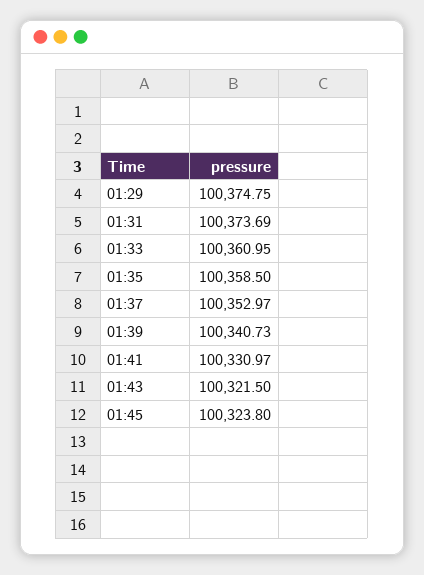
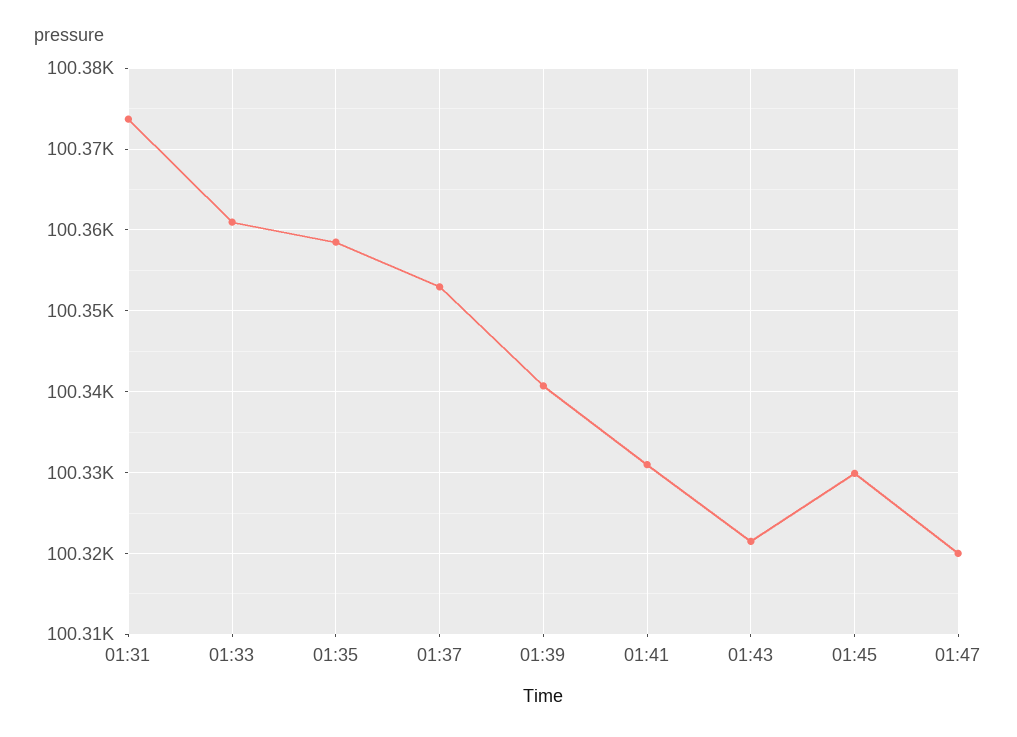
01:29: 100374.75 -> none
01:45: 100323.8 -> 100330
01:47: none -> 100320

